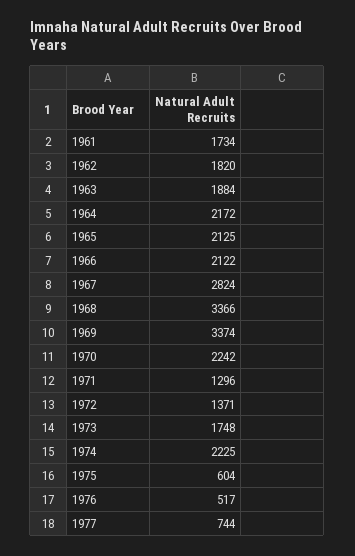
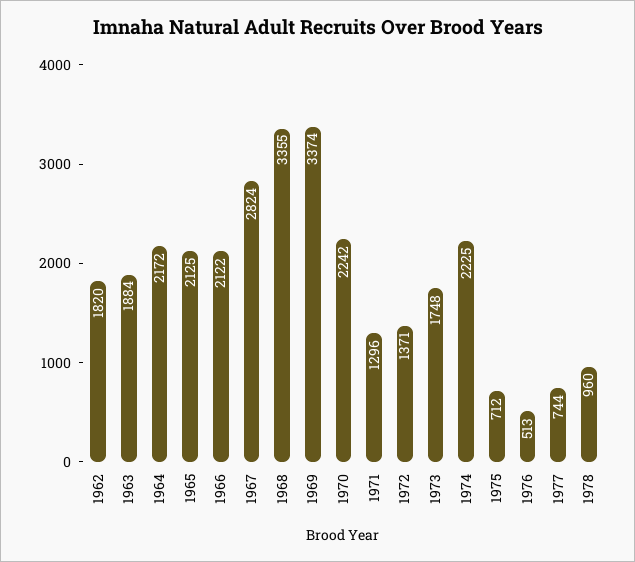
1961: 1734 -> none
1968: 3366 -> 3355
1975: 604 -> 712
1976: 517 -> 513
1978: none -> 960

